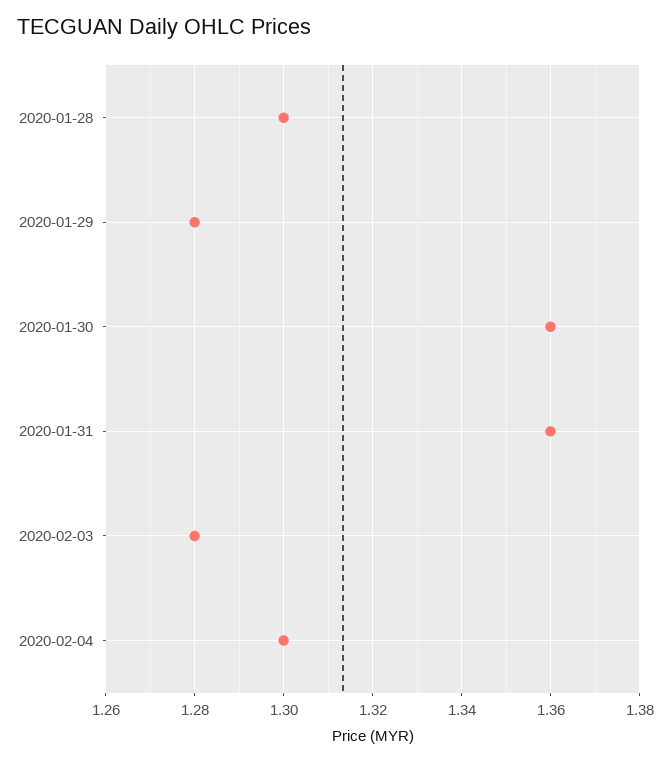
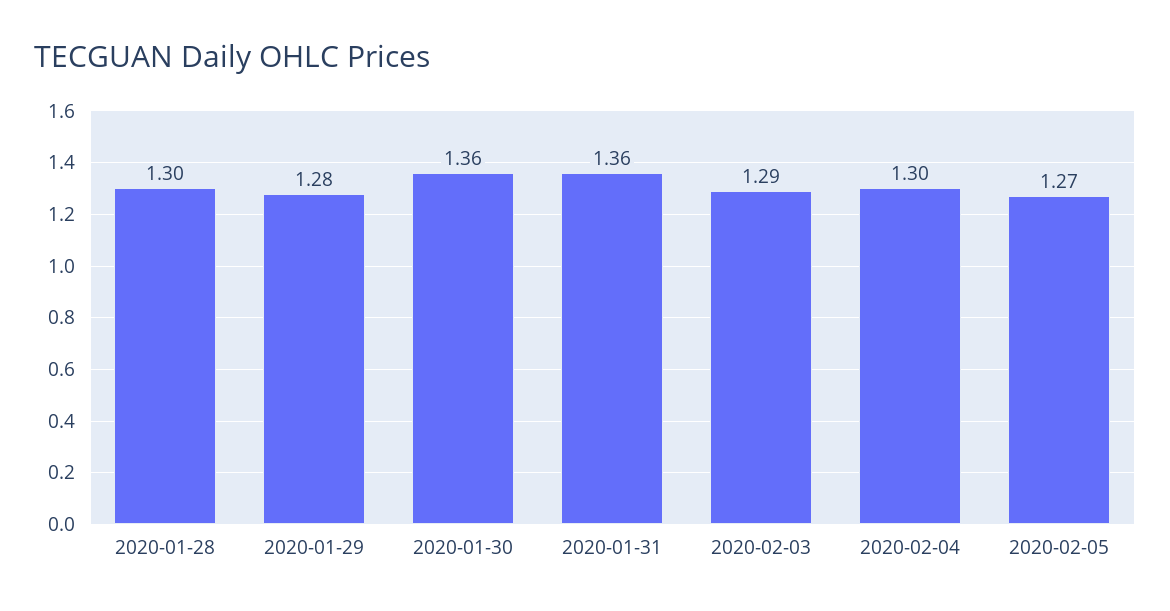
2020-02-03: 1.28 -> 1.29
2020-02-05: none -> 1.27

